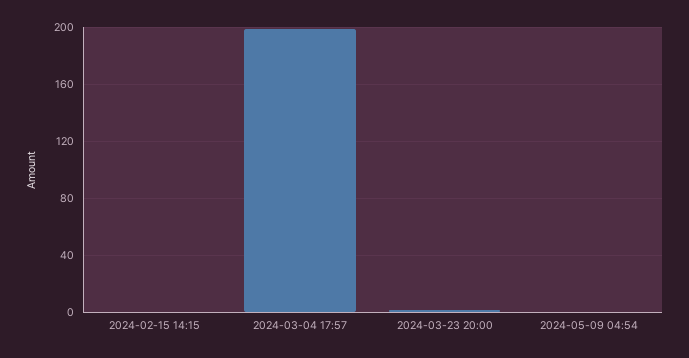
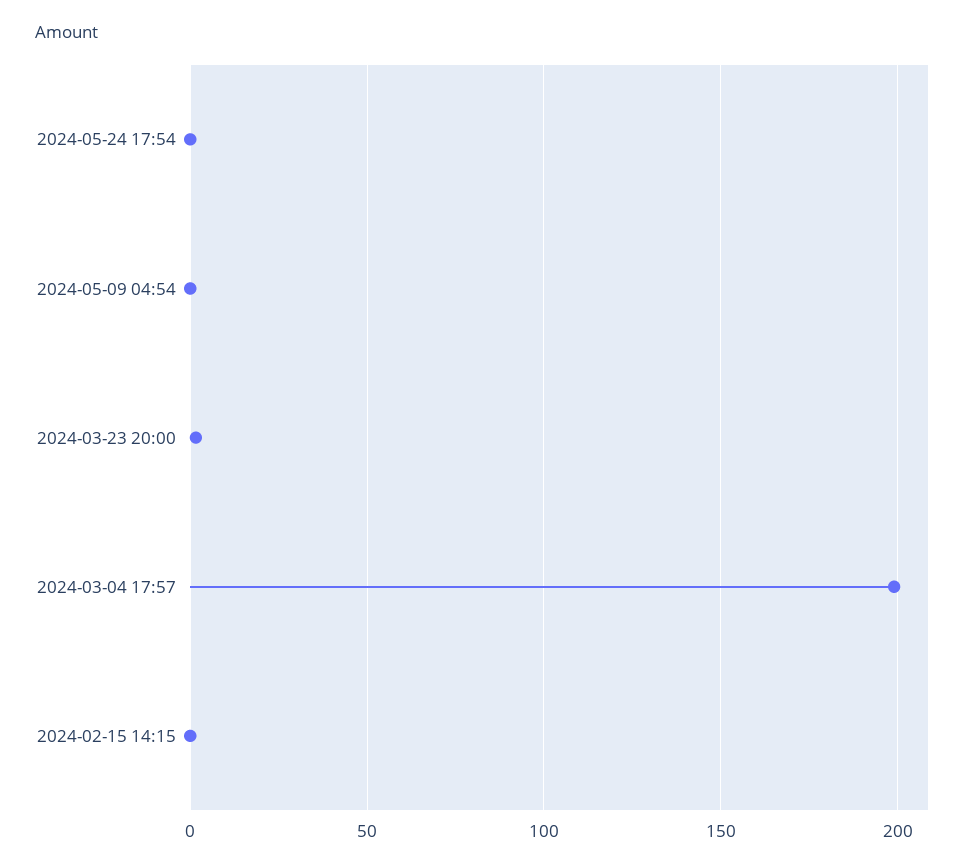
2024-05-24 17:54: none -> 0

